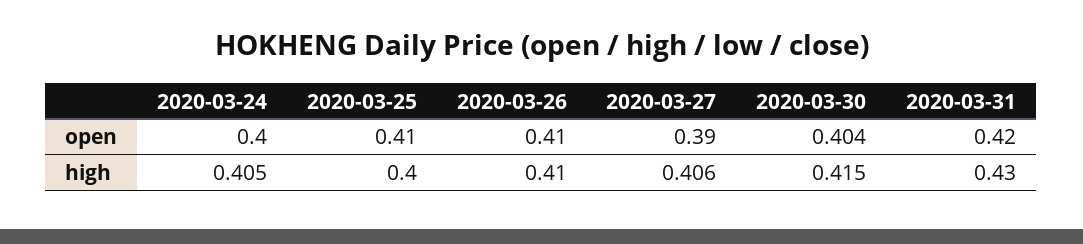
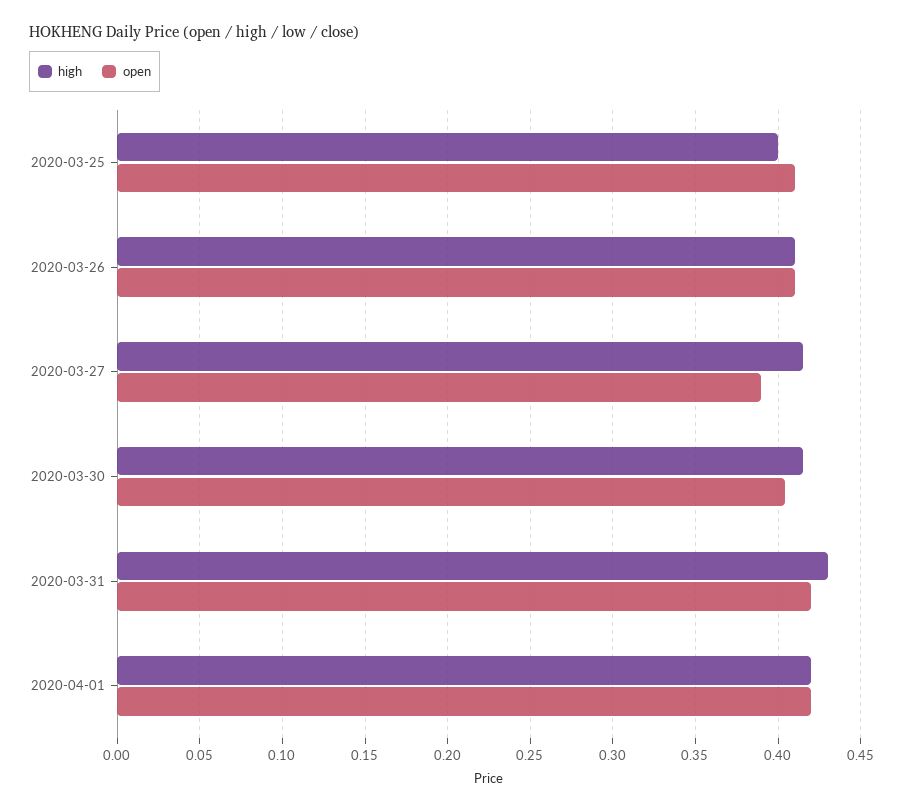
open, 2020-03-24: 0.4 -> none
high, 2020-03-24: 0.405 -> none
high, 2020-03-27: 0.406 -> 0.415
high, 2020-04-01: none -> 0.42
open, 2020-04-01: none -> 0.42

